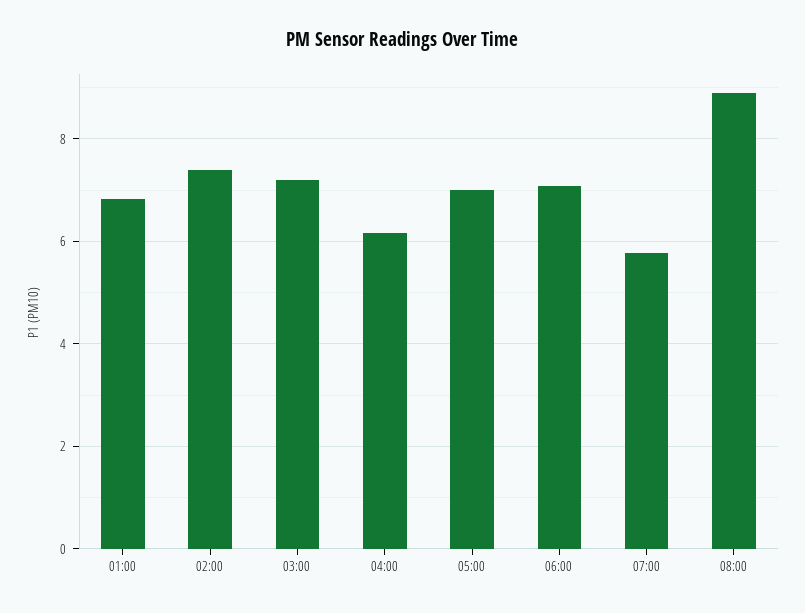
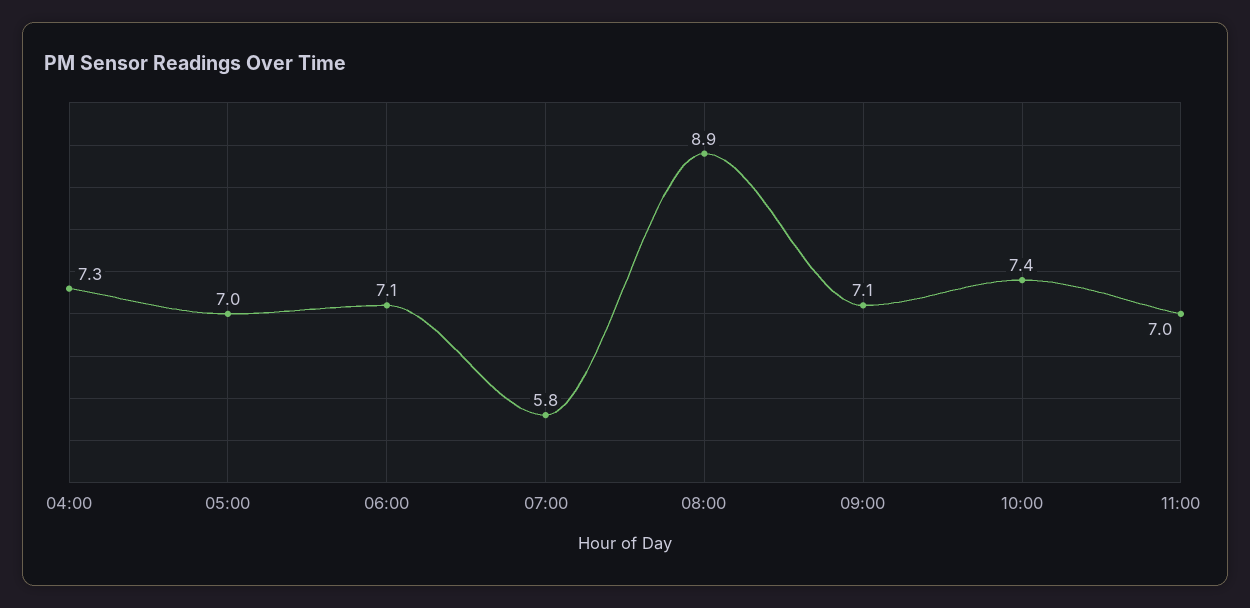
01:00: 6.8 -> none
02:00: 7.4 -> none
03:00: 7.2 -> none
04:00: 6.2 -> 7.3
09:00: none -> 7.1
10:00: none -> 7.4
11:00: none -> 7

